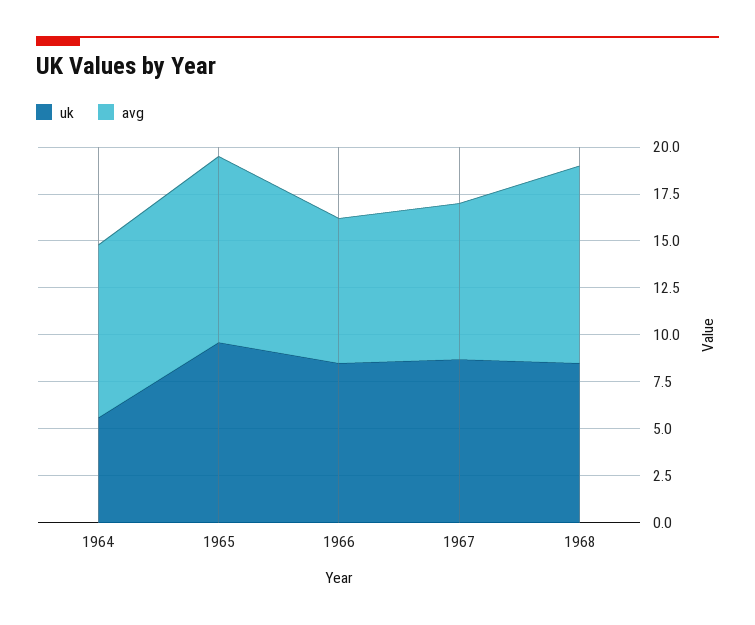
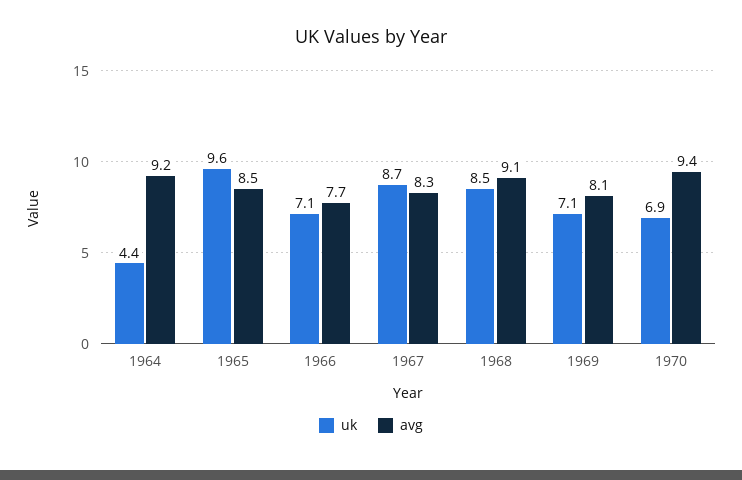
uk, 1964: 5.5 -> 4.4
avg, 1965: 10 -> 8.5
uk, 1966: 8.5 -> 7.1
avg, 1968: 10.5 -> 9.1
uk, 1969: none -> 7.1
avg, 1969: none -> 8.1
uk, 1970: none -> 6.9
avg, 1970: none -> 9.4

